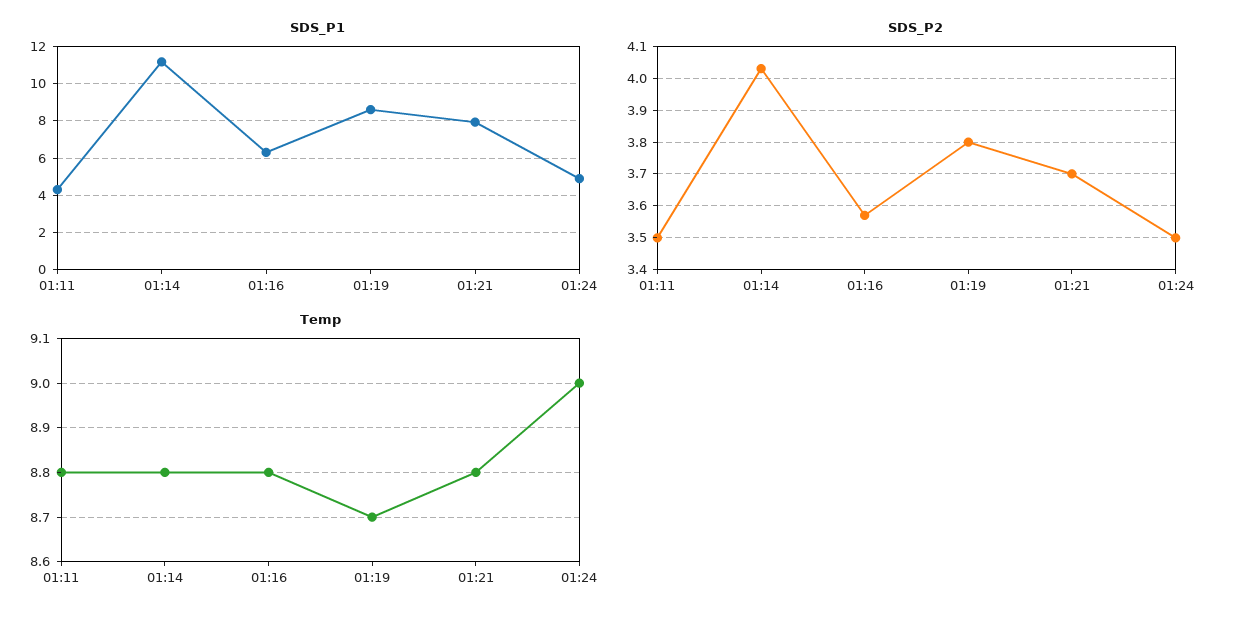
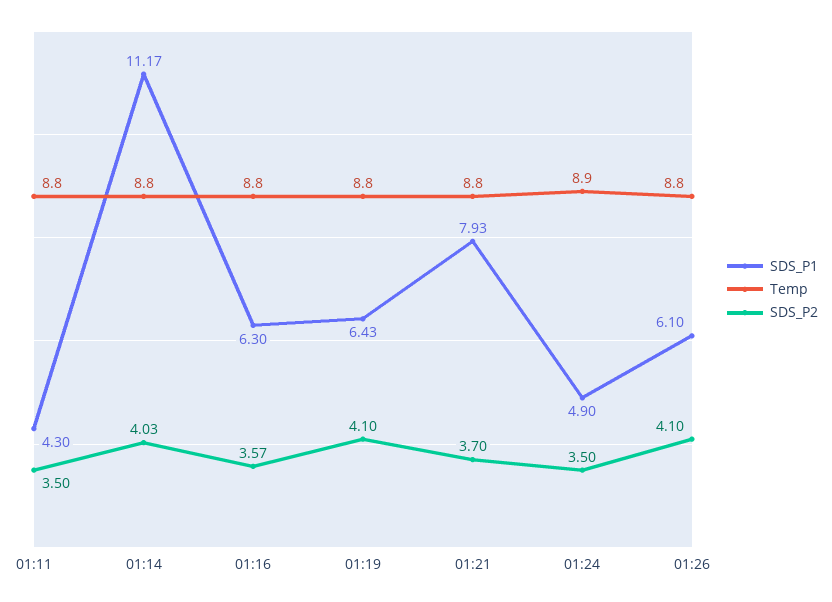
SDS_P1, 01:19: 8.5 -> 6.43
SDS_P2, 01:19: 3.8 -> 4.1
Temp, 01:19: 8.7 -> 8.8
Temp, 01:24: 9 -> 8.9
SDS_P1, 01:26: none -> 6.1
Temp, 01:26: none -> 8.8
SDS_P2, 01:26: none -> 4.1

